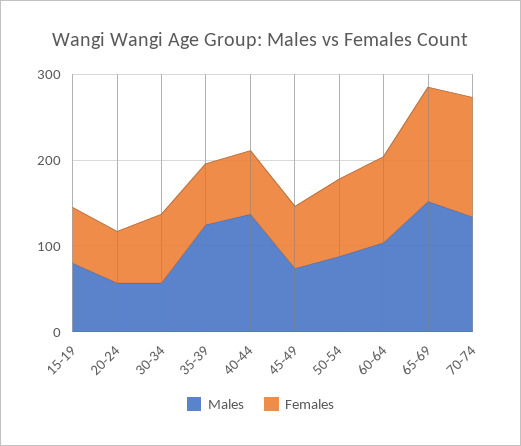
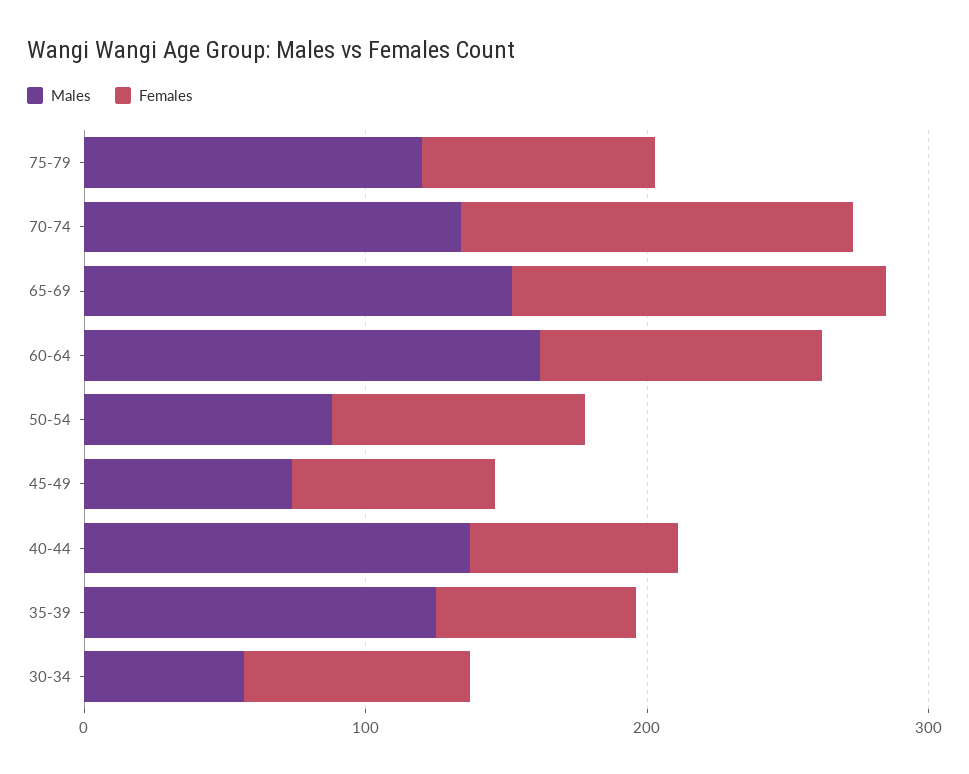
Males, 15-19: 80 -> none
Females, 15-19: 60 -> none
Males, 20-24: 60 -> none
Females, 20-24: 60 -> none
Males, 60-64: 100 -> 160
Males, 75-79: none -> 120
Females, 75-79: none -> 80

